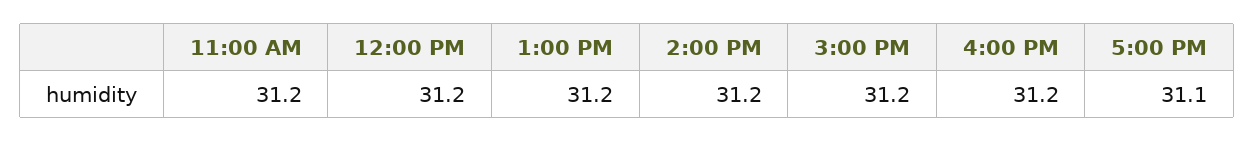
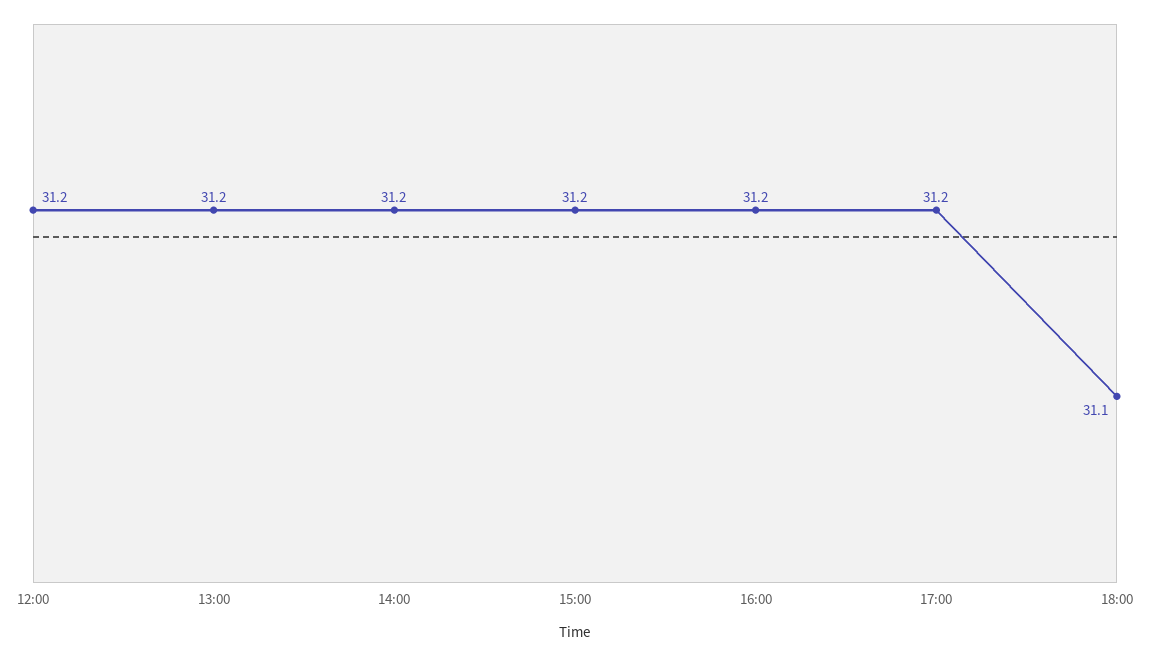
11:00 AM: 31.2 -> none
5:00 PM: 31.1 -> 31.2
18:00: none -> 31.1

